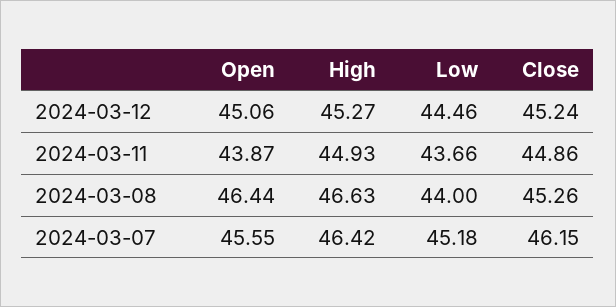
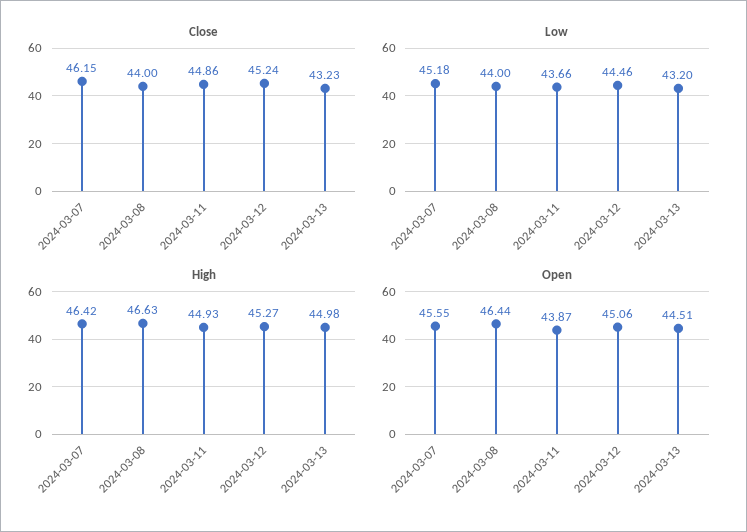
Close, 2024-03-08: 45.26 -> 44
Close, 2024-03-13: none -> 43.23
Low, 2024-03-13: none -> 43.2
High, 2024-03-13: none -> 44.98
Open, 2024-03-13: none -> 44.51

